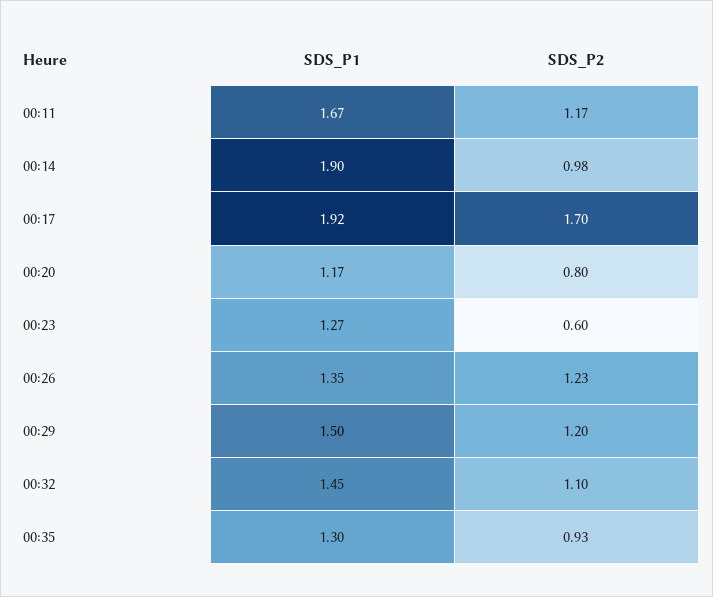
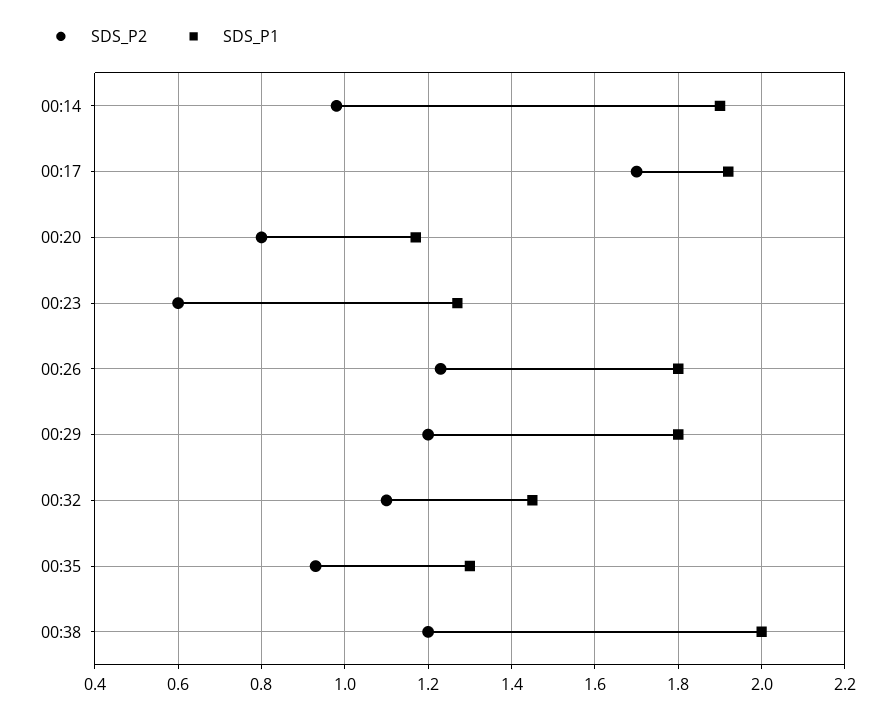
SDS_P1, 00:11: 1.67 -> none
SDS_P2, 00:11: 1.17 -> none
SDS_P1, 00:26: 1.35 -> 1.8
SDS_P1, 00:29: 1.5 -> 1.8
SDS_P2, 00:38: none -> 1.2
SDS_P1, 00:38: none -> 2

